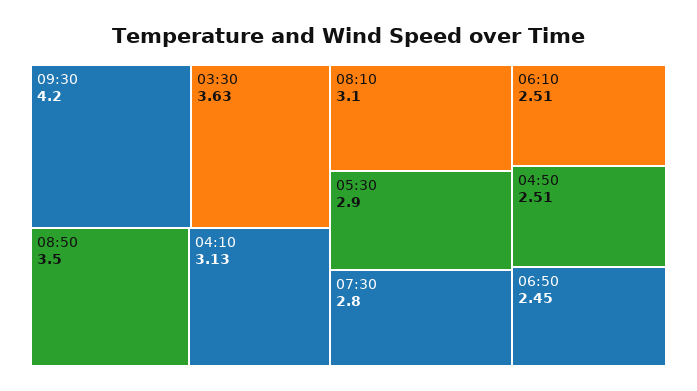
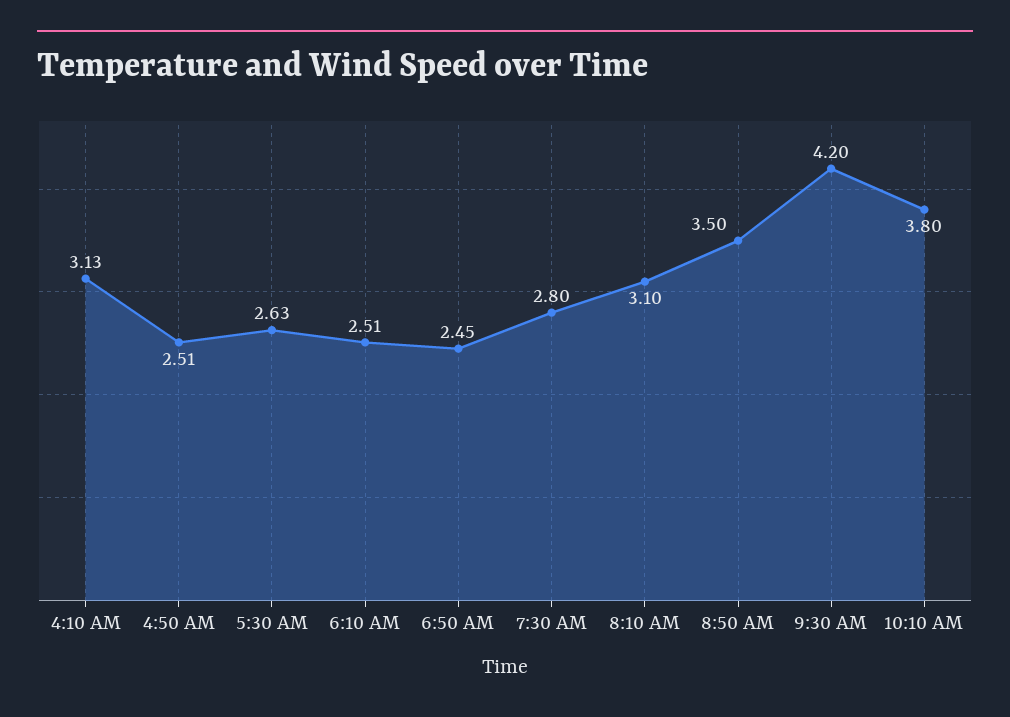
03:30: 3.63 -> none
05:30: 2.9 -> 2.63
10:10 AM: none -> 3.8

